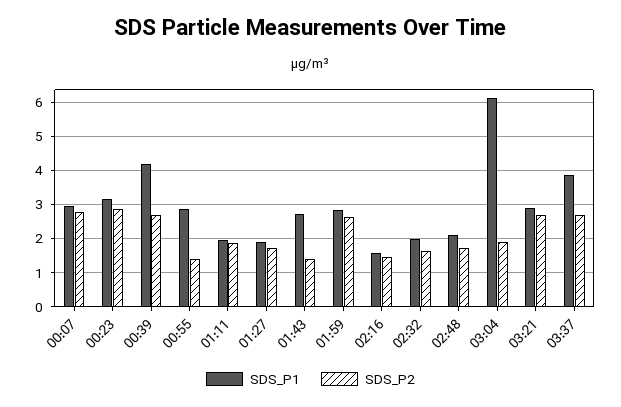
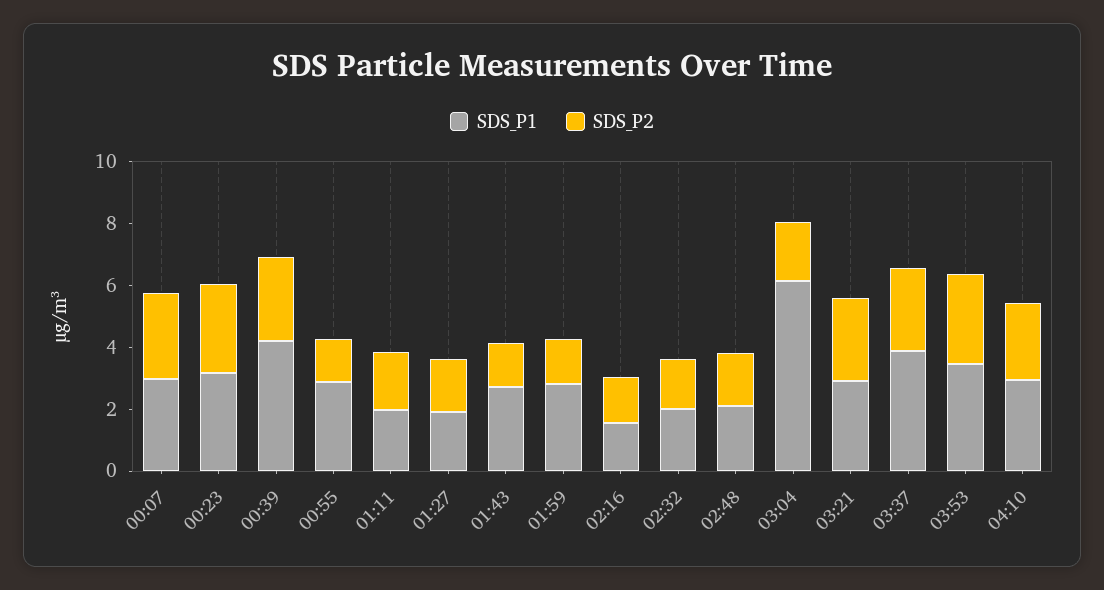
SDS_P2, 01:59: 2.6 -> 1.5
SDS_P1, 03:53: none -> 3.5
SDS_P2, 03:53: none -> 3
SDS_P1, 04:10: none -> 3
SDS_P2, 04:10: none -> 2.5

